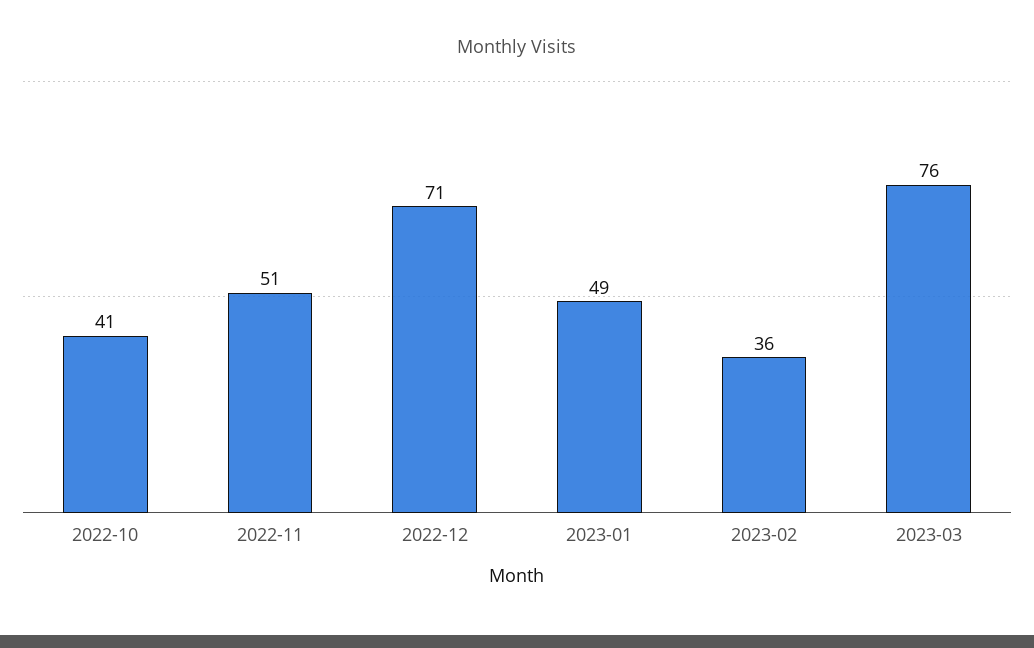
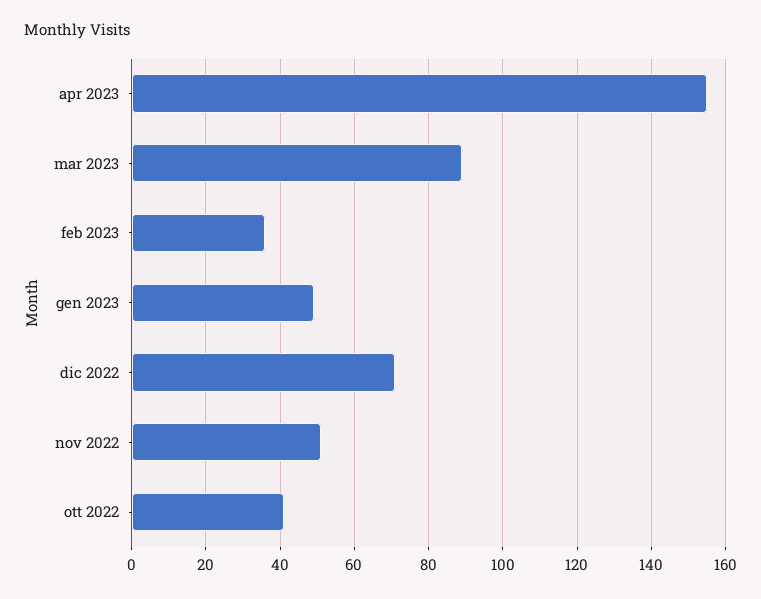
2023-03: 76 -> 90
apr 2023: none -> 155

